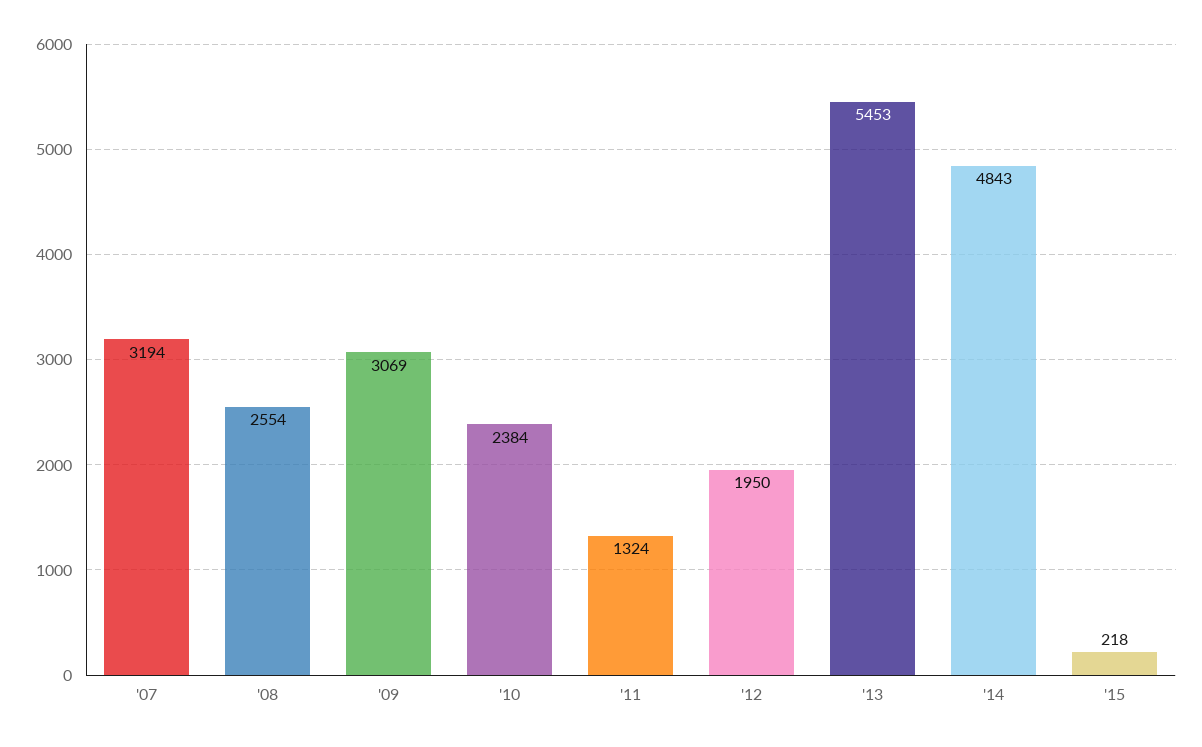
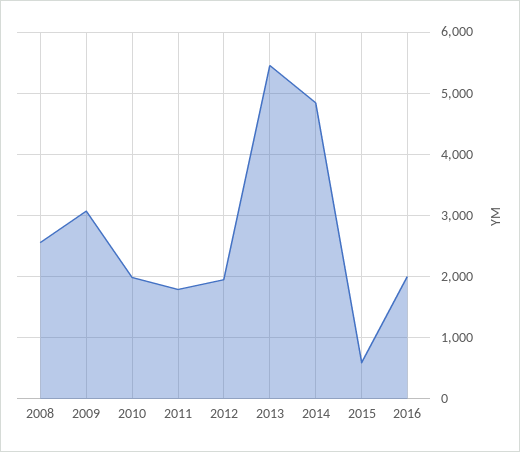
'07: 3194 -> none
'10: 2384 -> 2000
'11: 1324 -> 1800
'15: 218 -> 600
2016: none -> 2000

